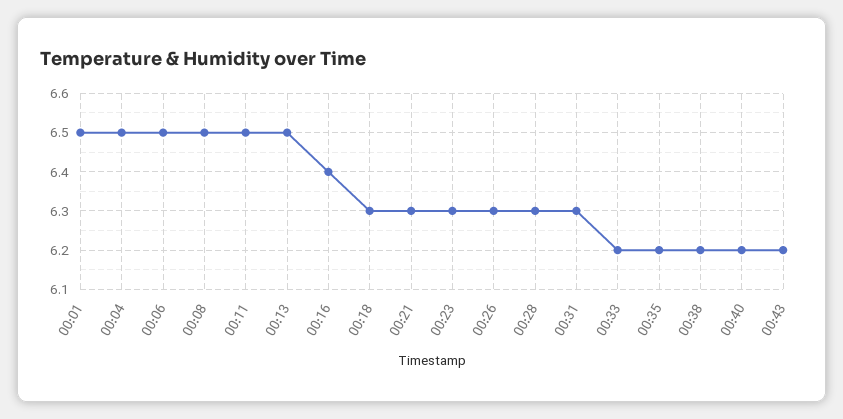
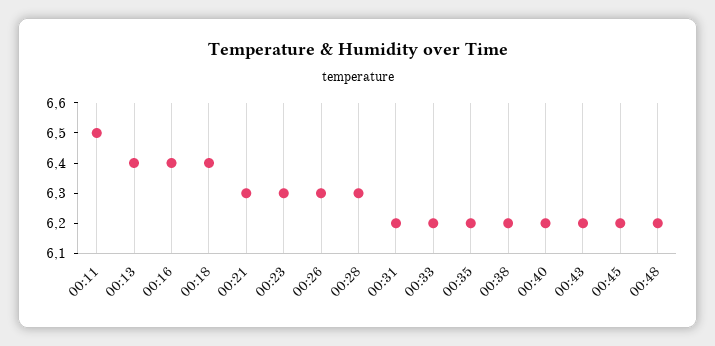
00:01: 6.5 -> none
00:04: 6.5 -> none
00:06: 6.5 -> none
00:08: 6.5 -> none
00:13: 6.5 -> 6.4
00:18: 6.3 -> 6.4
00:31: 6.3 -> 6.2
00:45: none -> 6.2
00:48: none -> 6.2

